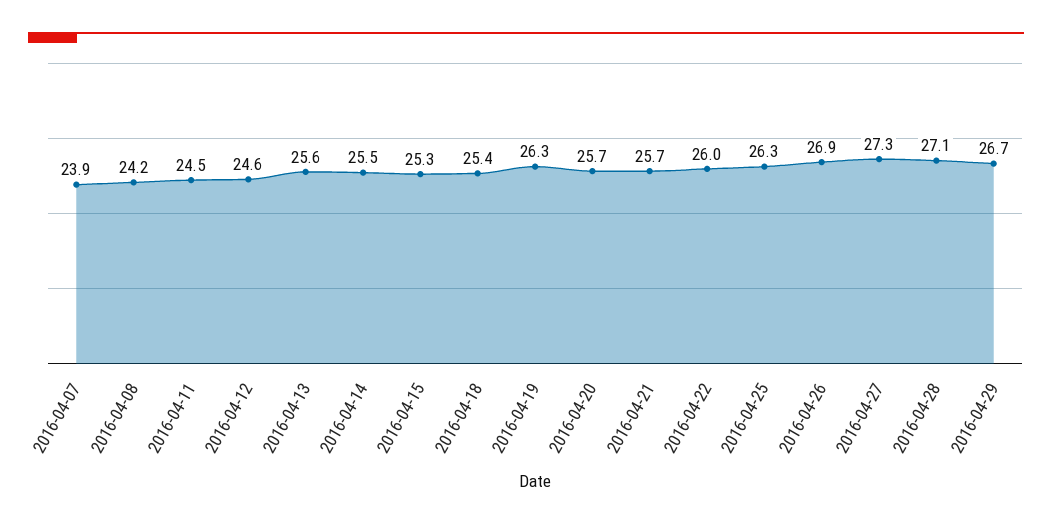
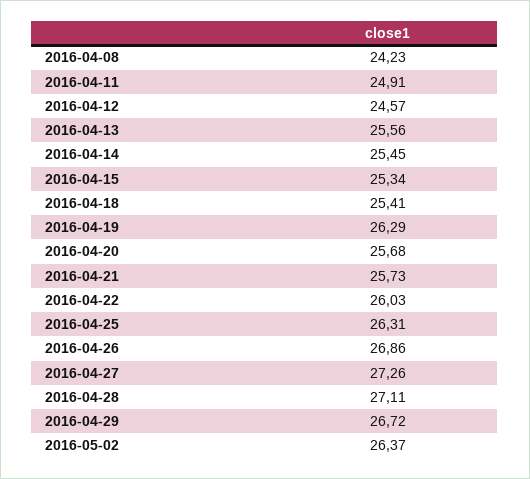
2016-04-07: 23.9 -> none
2016-04-11: 24.5 -> 24.91
2016-05-02: none -> 26.37

